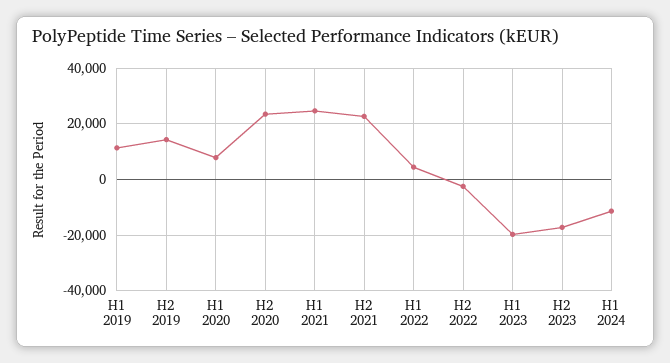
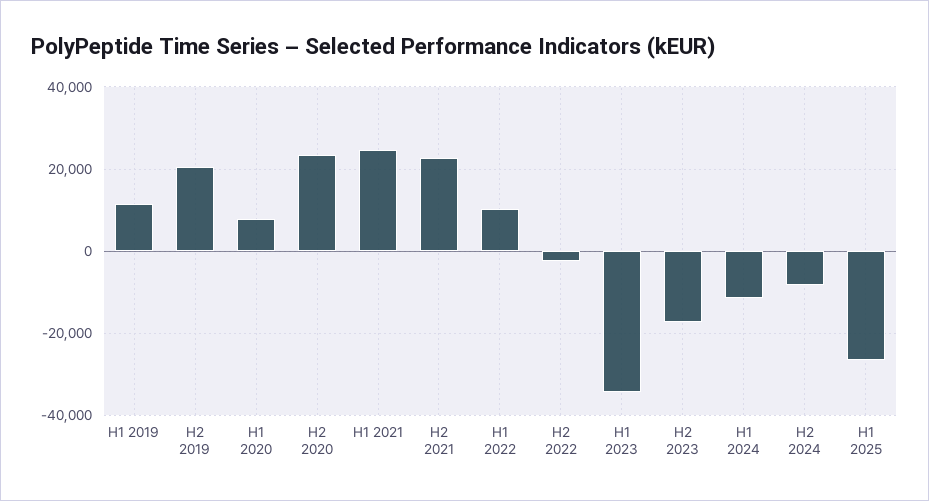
H2 2019: 15000 -> 20000
H1 2022: 5000 -> 10000
H1 2023: -20000 -> -34000
H2 2024: none -> -8000
H1 2025: none -> -26000

